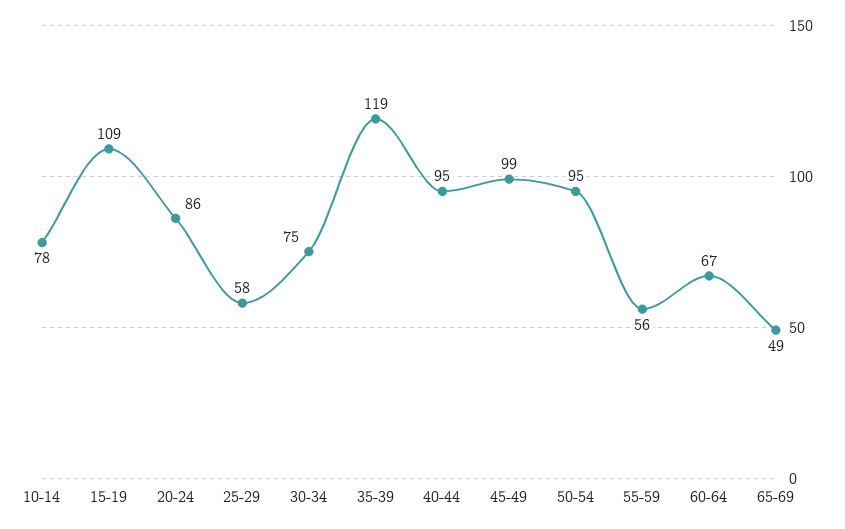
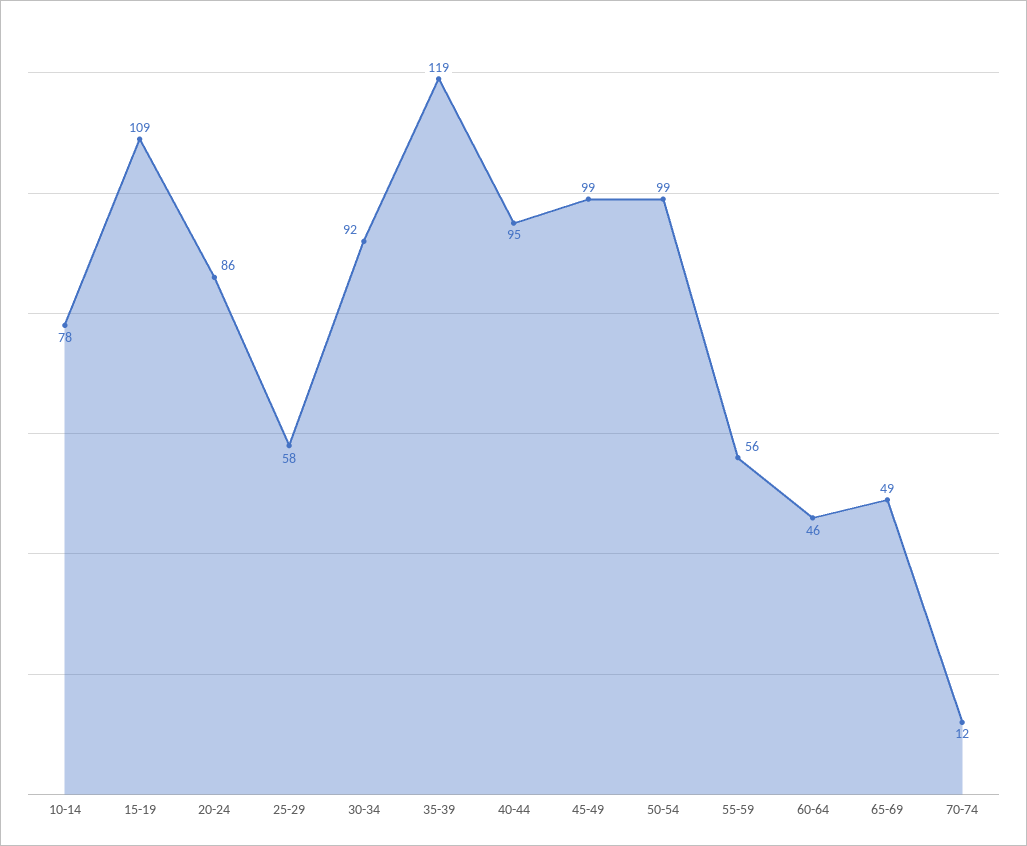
30-34: 75 -> 92
50-54: 95 -> 99
60-64: 67 -> 46
70-74: none -> 12

